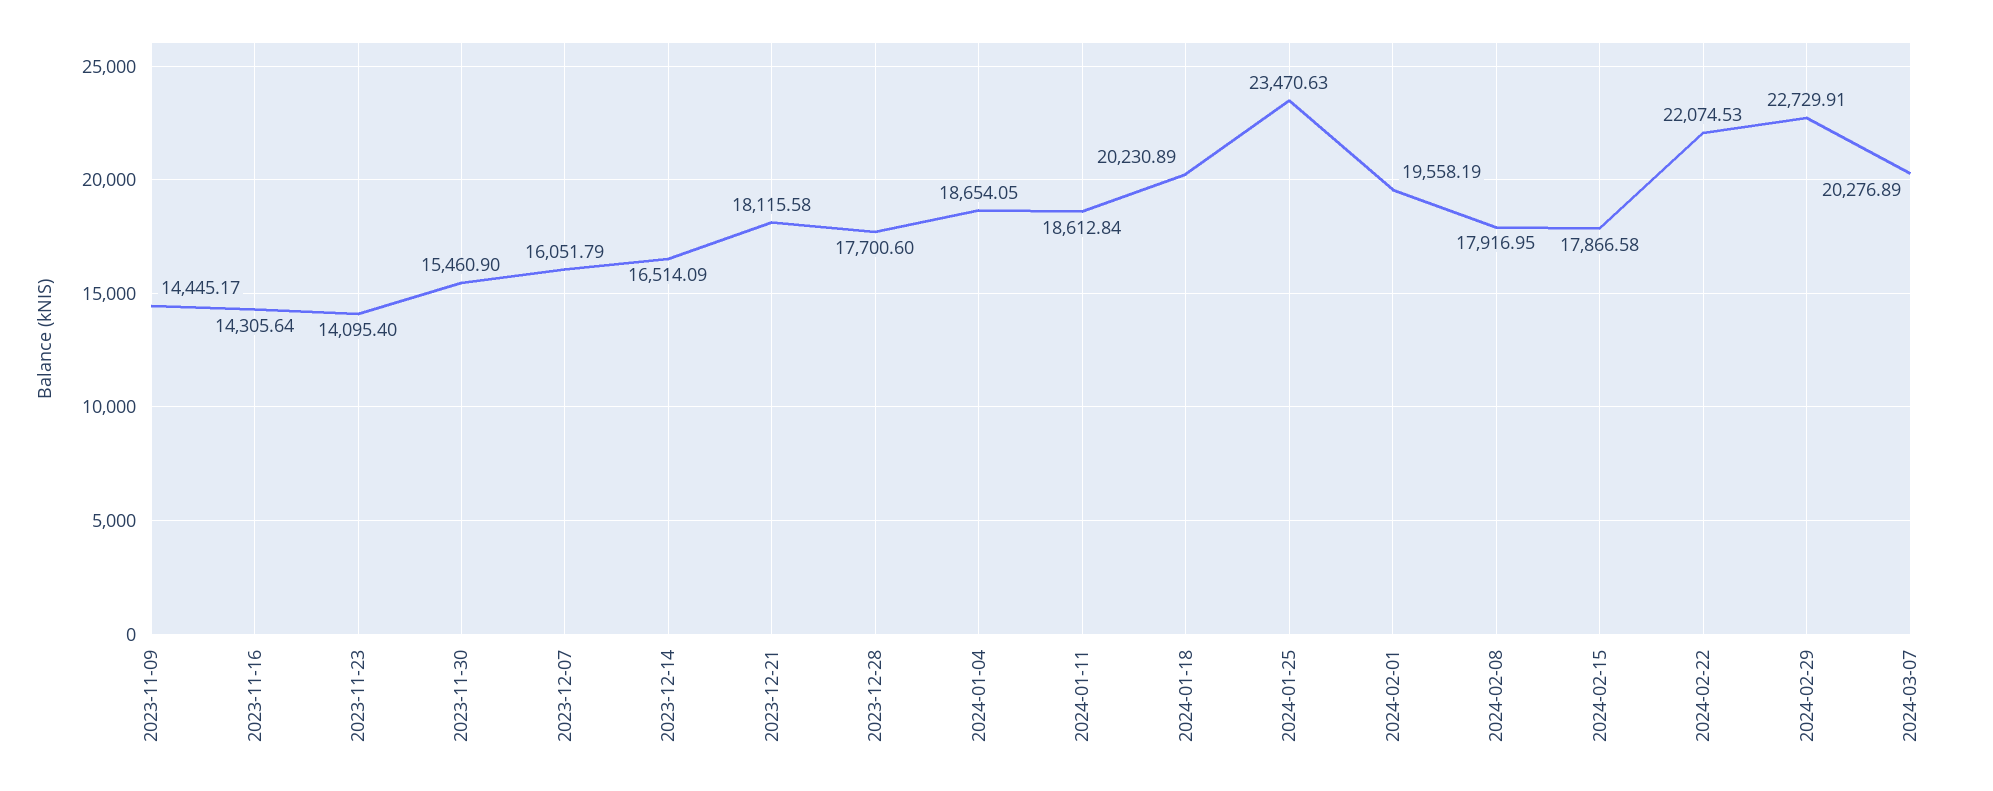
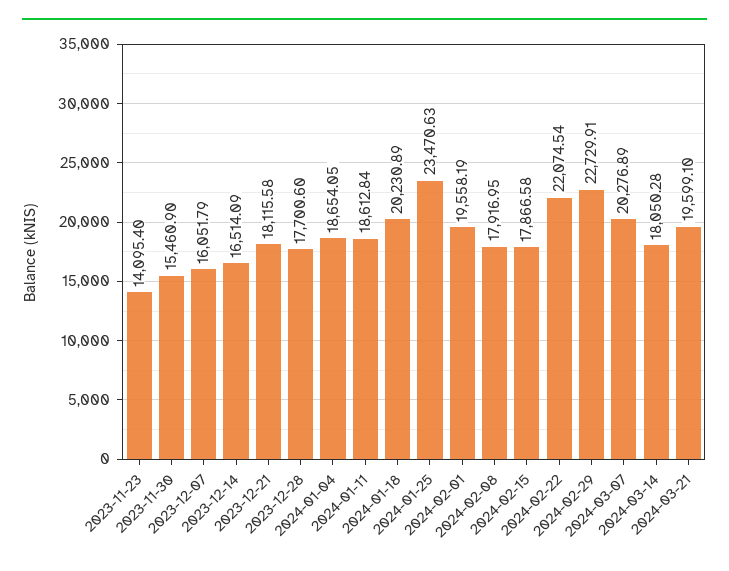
2023-11-09: 14445.17 -> none
2023-11-16: 14305.64 -> none
2024-02-22: 22074.53 -> 22074.54
2024-03-14: none -> 18050.28
2024-03-21: none -> 19599.1

